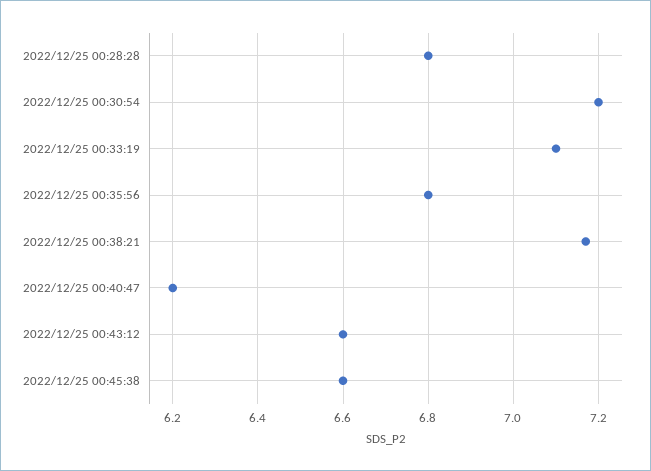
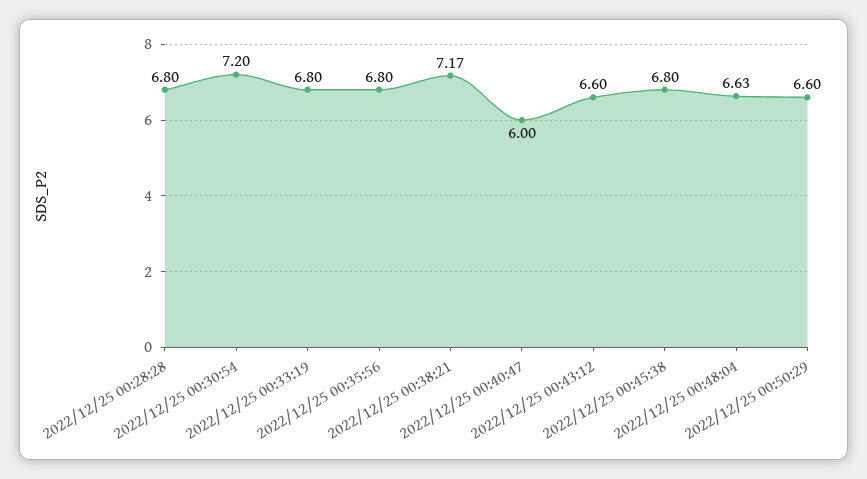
2022/12/25 00:33:19: 7.1 -> 6.8
2022/12/25 00:40:47: 6.2 -> 6
2022/12/25 00:45:38: 6.6 -> 6.8
2022/12/25 00:48:04: none -> 6.63
2022/12/25 00:50:29: none -> 6.6

